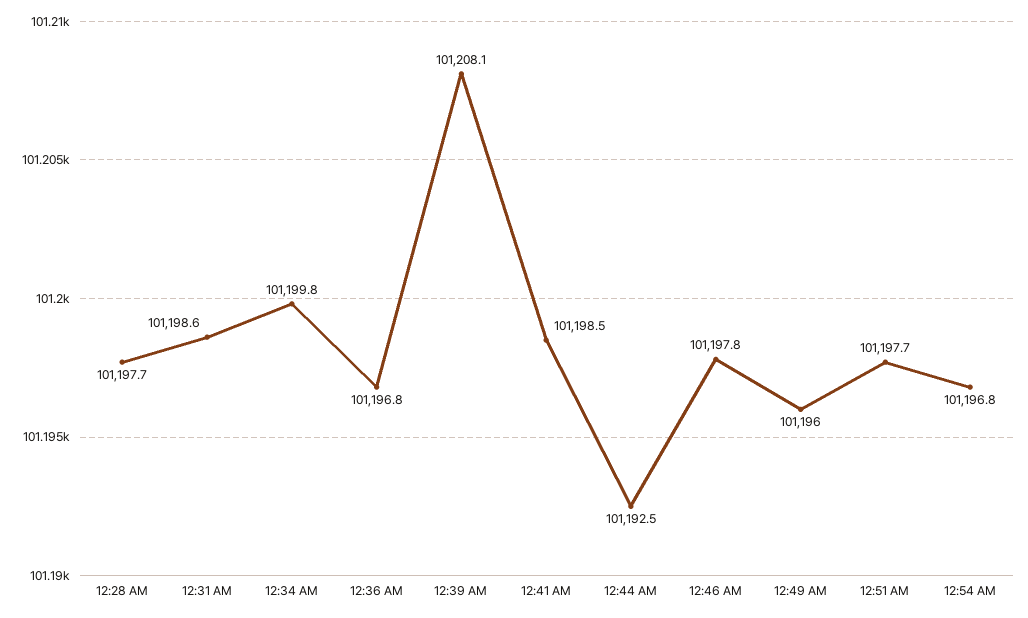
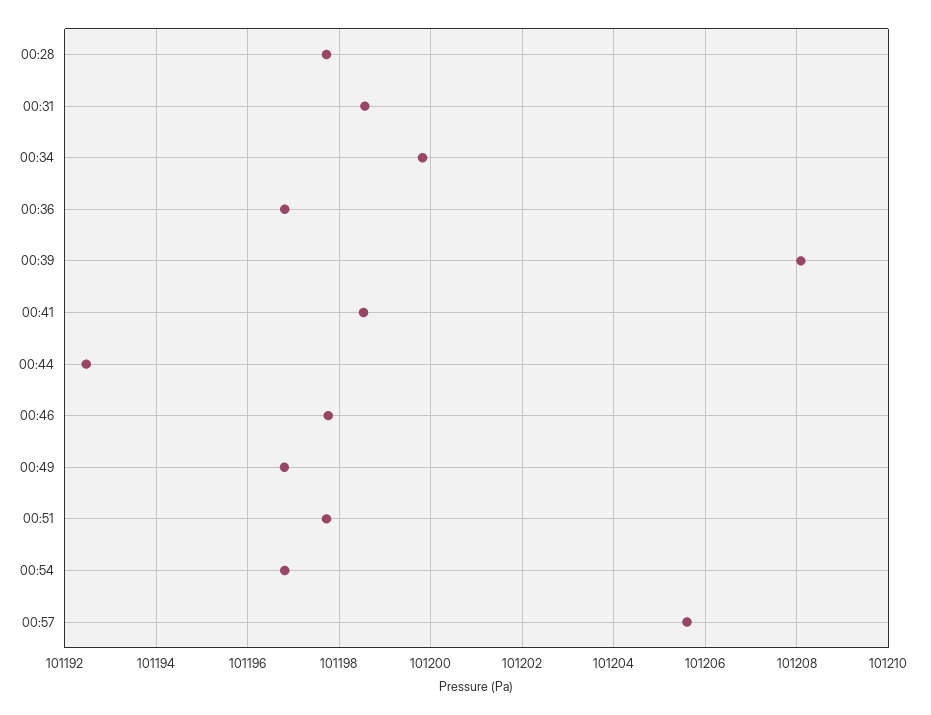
12:49 AM: 101196 -> 101196.8
00:57: none -> 101205.6

